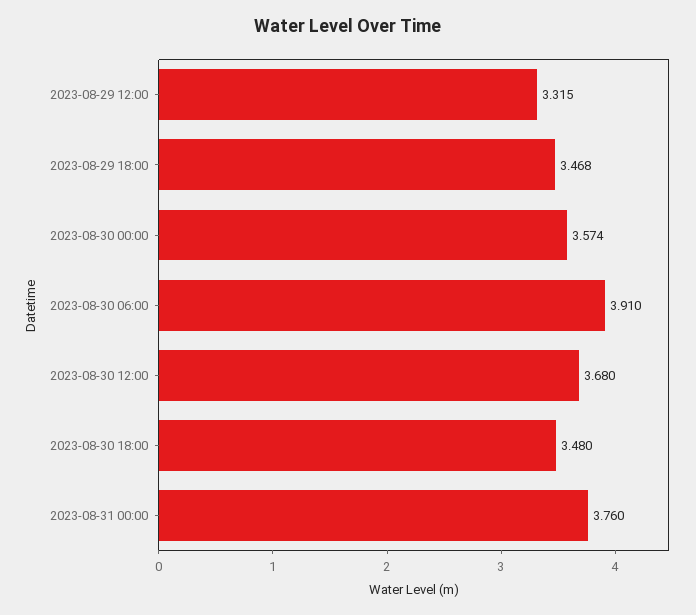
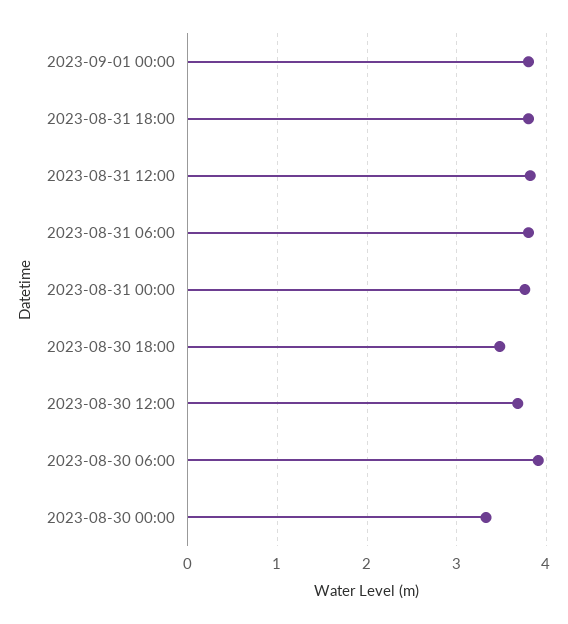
2023-08-29 12:00: 3.315 -> none
2023-08-29 18:00: 3.468 -> none
2023-08-30 00:00: 3.574 -> 3.3
2023-09-01 00:00: none -> 3.8
2023-08-31 18:00: none -> 3.8
2023-08-31 12:00: none -> 3.8
2023-08-31 06:00: none -> 3.8

